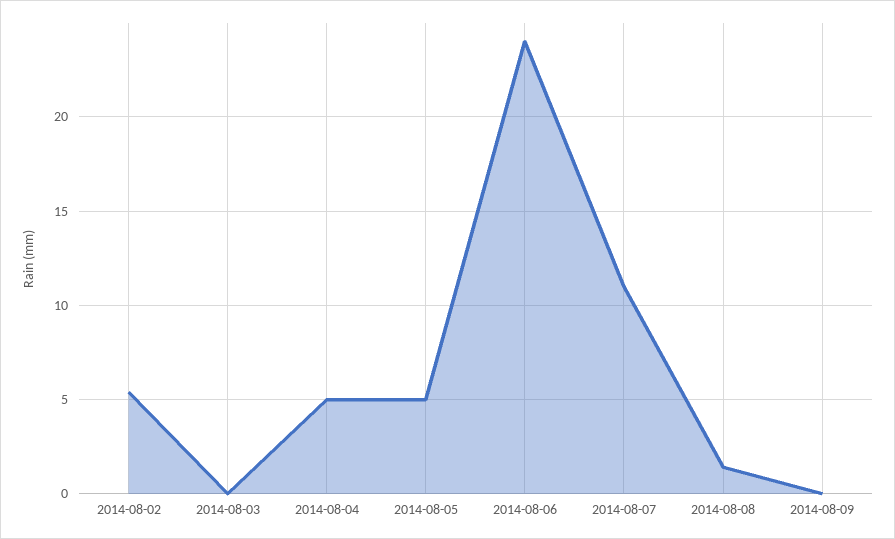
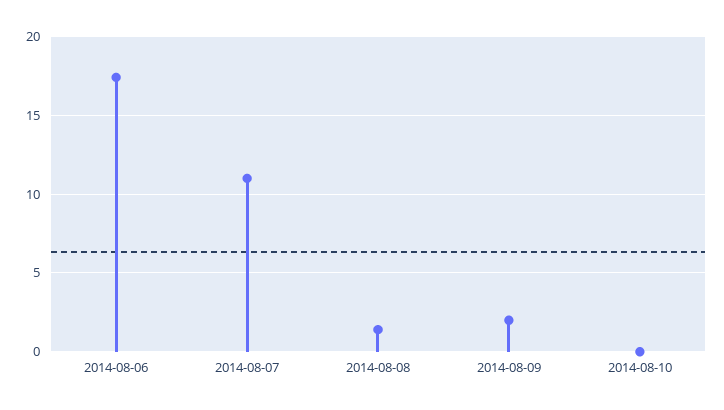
2014-08-02: 5.5 -> none
2014-08-03: 0 -> none
2014-08-04: 5 -> none
2014-08-05: 5 -> none
2014-08-06: 24 -> 17.5
2014-08-09: 0 -> 2
2014-08-10: none -> 0

